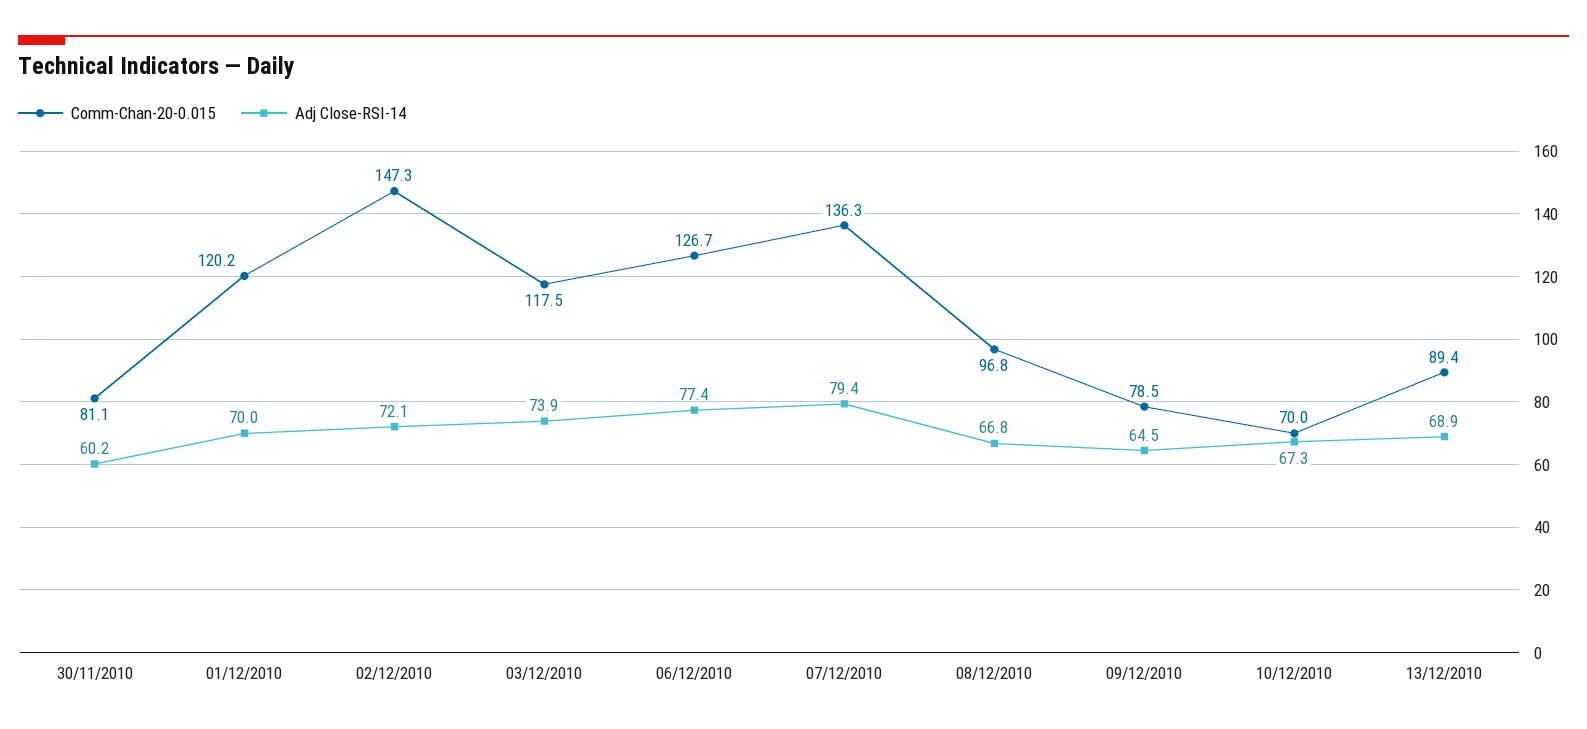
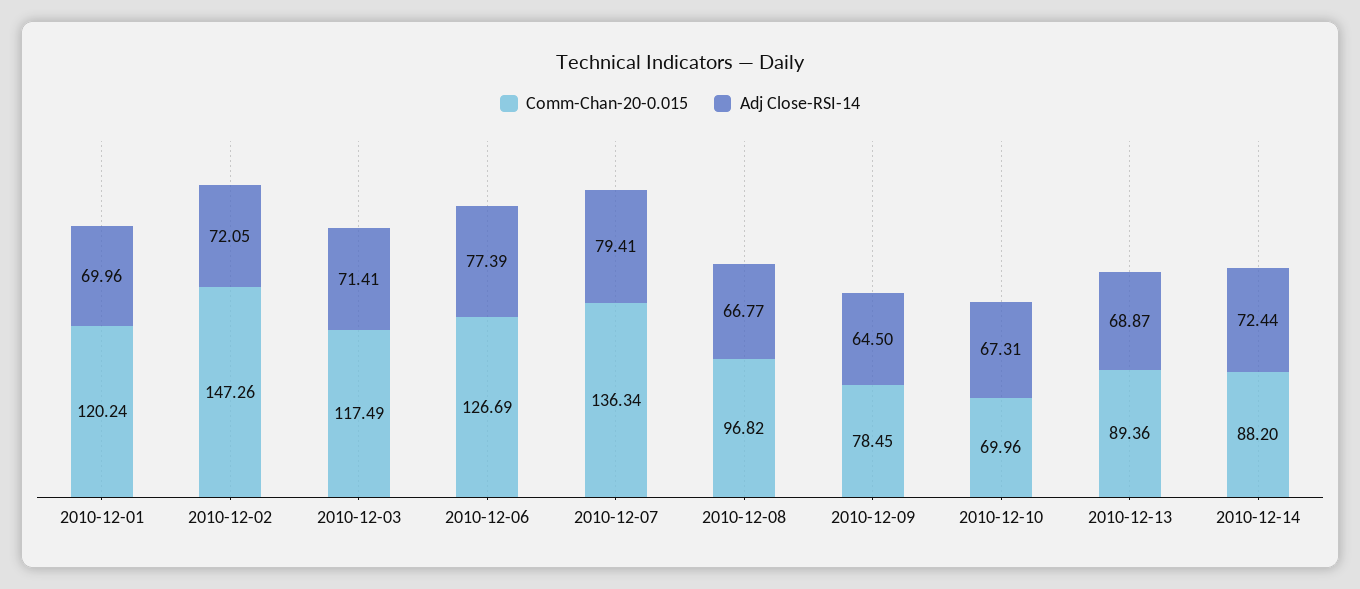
Comm-Chan-20-0.015, 30/11/2010: 81.1 -> none
Adj Close-RSI-14, 30/11/2010: 60.2 -> none
Adj Close-RSI-14, 03/12/2010: 73.9 -> 71.41
Comm-Chan-20-0.015, 2010-12-14: none -> 88.2
Adj Close-RSI-14, 2010-12-14: none -> 72.44

